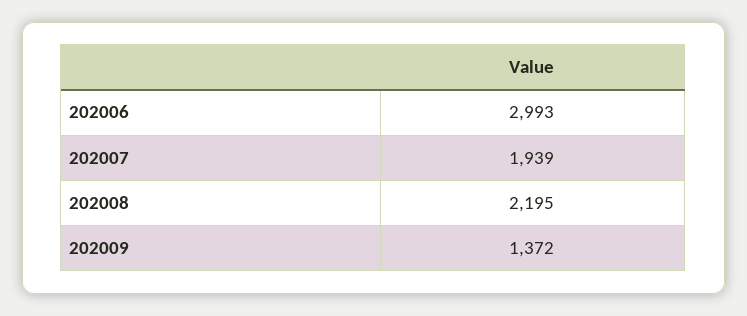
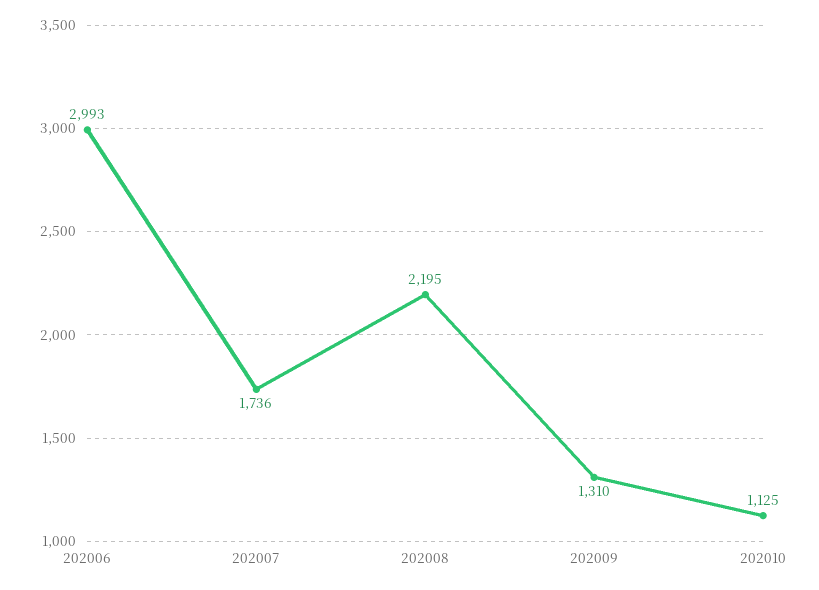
202007: 1939 -> 1736
202009: 1372 -> 1310
202010: none -> 1125

